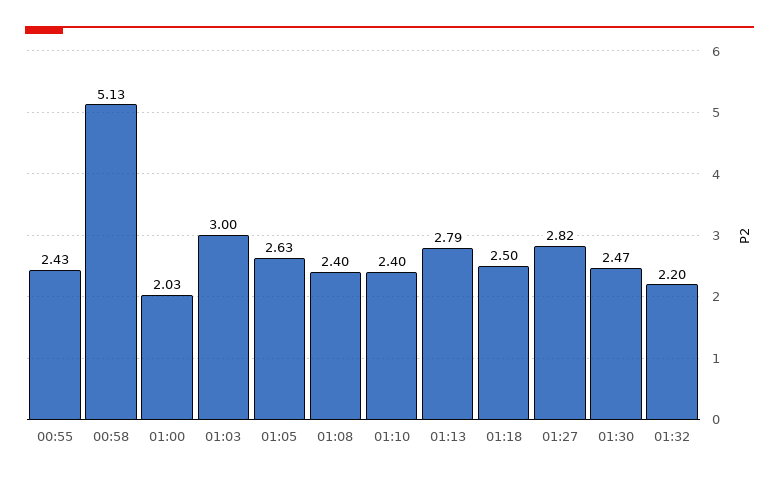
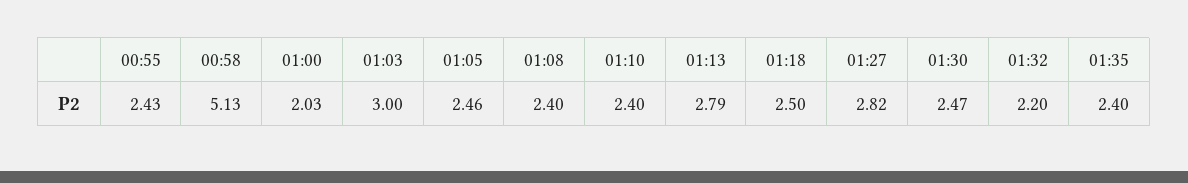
01:05: 2.63 -> 2.46
01:35: none -> 2.4

